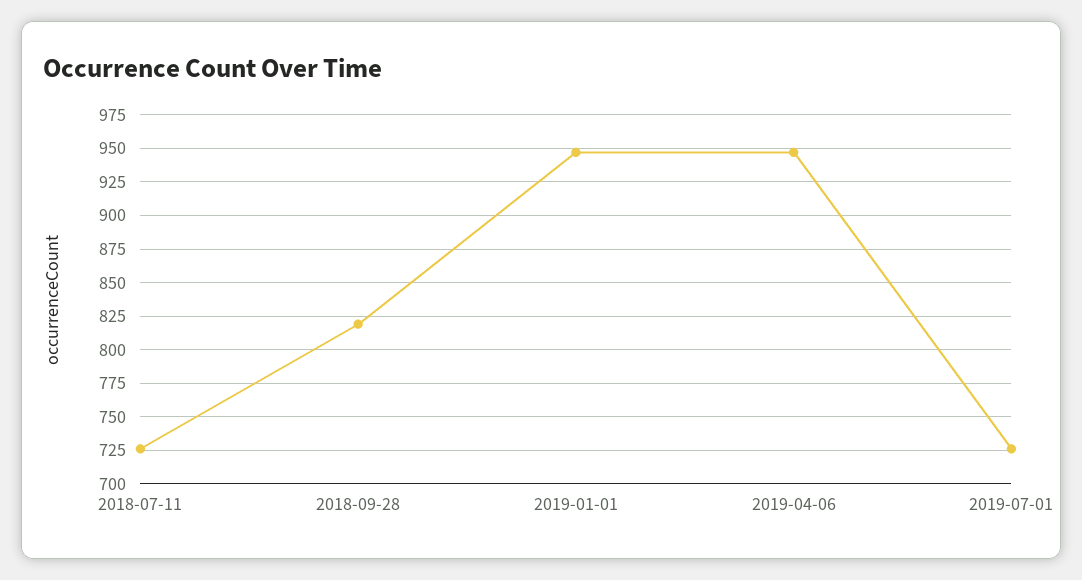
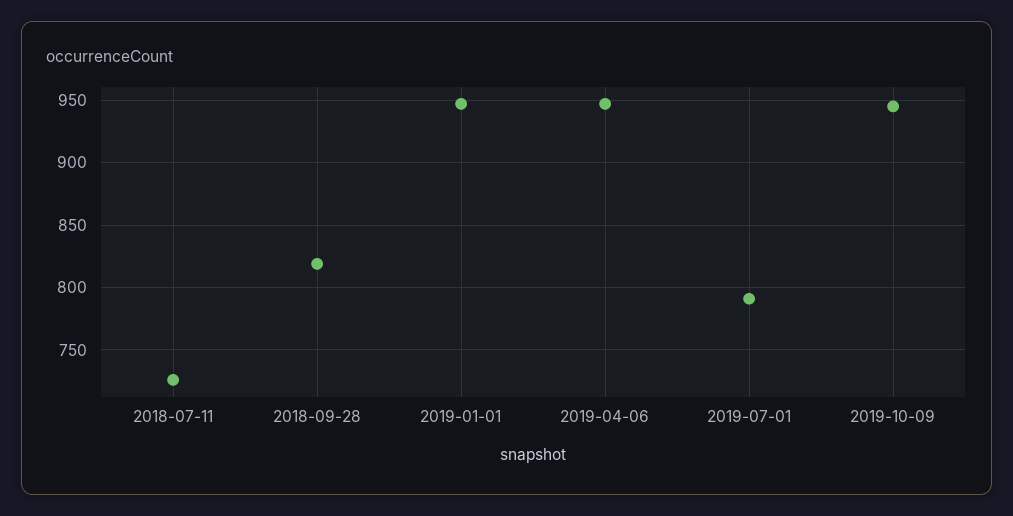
2019-07-01: 725 -> 790
2019-10-09: none -> 945

